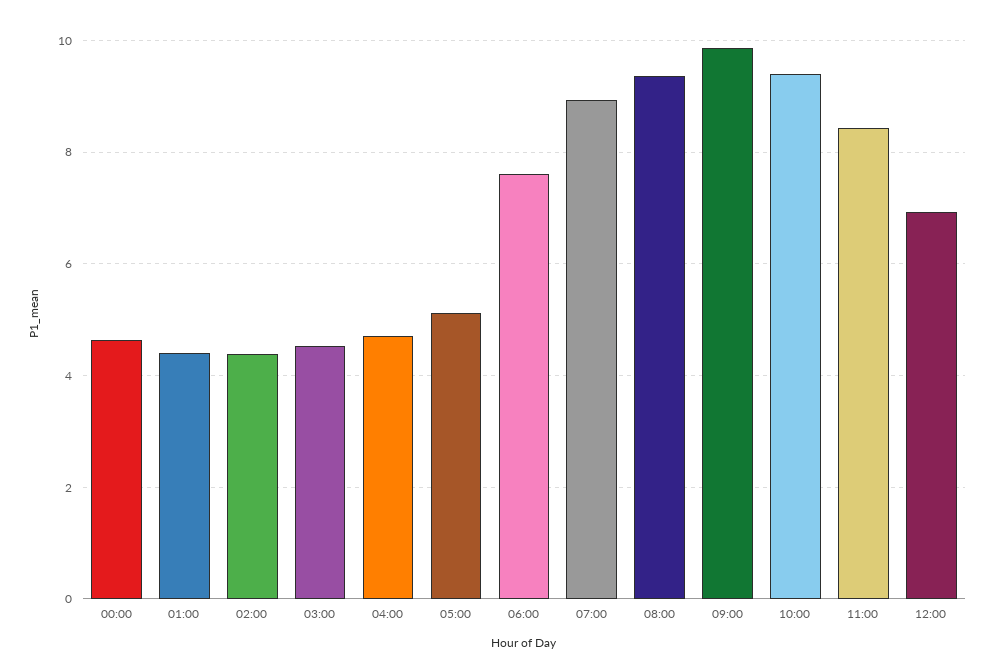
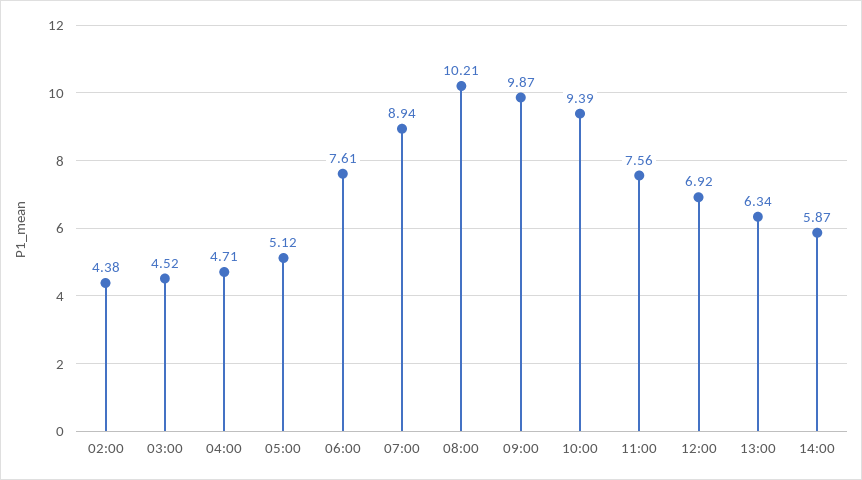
00:00: 4.6 -> none
01:00: 4.4 -> none
08:00: 9.4 -> 10.21
11:00: 8.4 -> 7.56
13:00: none -> 6.34
14:00: none -> 5.87

